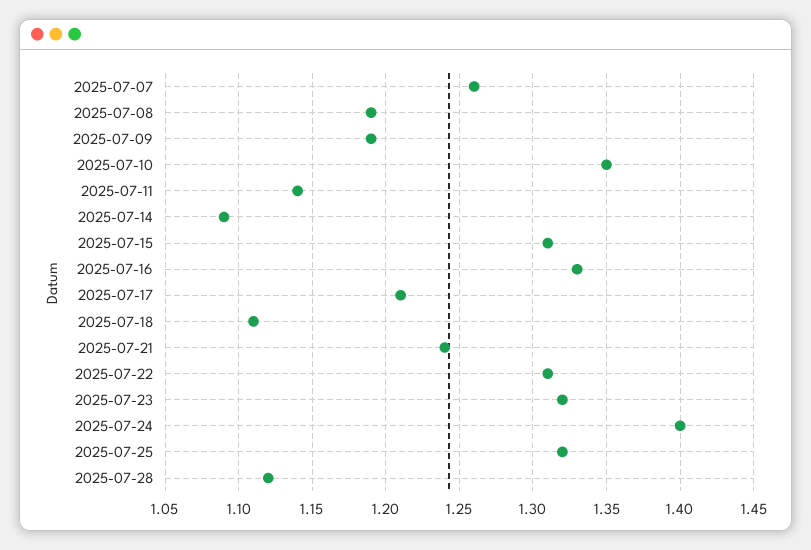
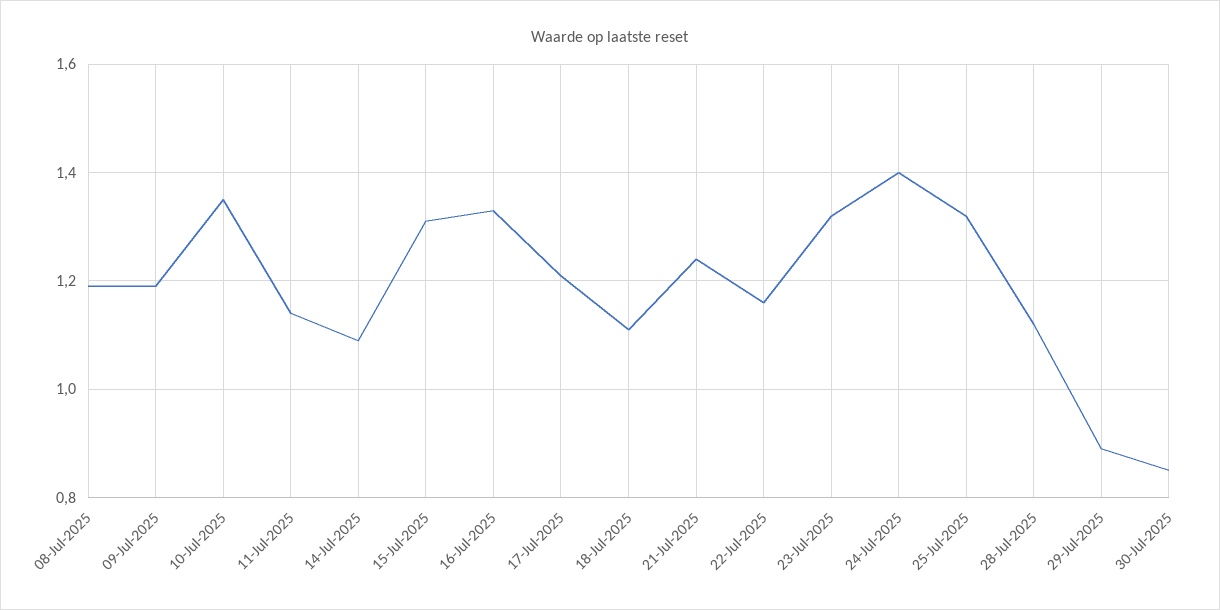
2025-07-07: 1.26 -> none
2025-07-22: 1.31 -> 1.15
29-Jul-2025: none -> 0.9
30-Jul-2025: none -> 0.85

